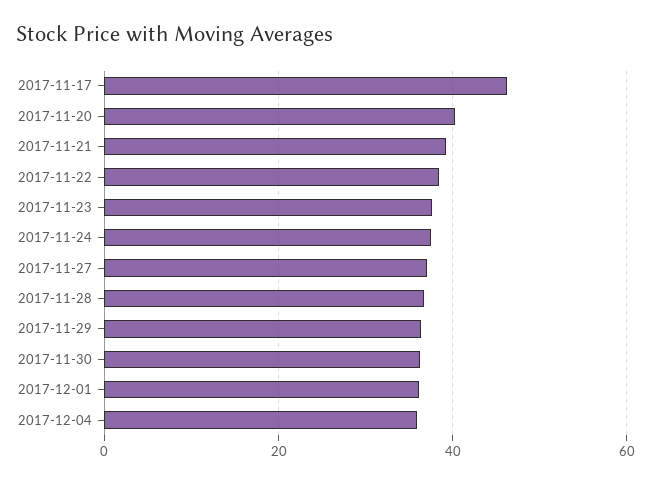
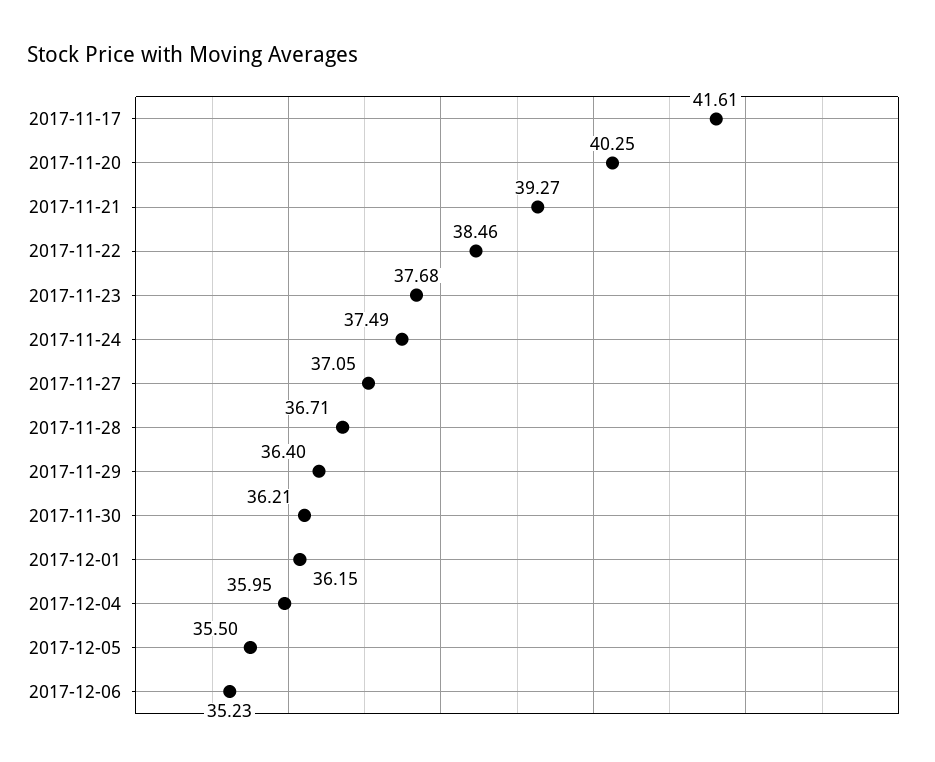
2017-11-17: 46 -> 41.61
2017-12-05: none -> 35.5
2017-12-06: none -> 35.23

